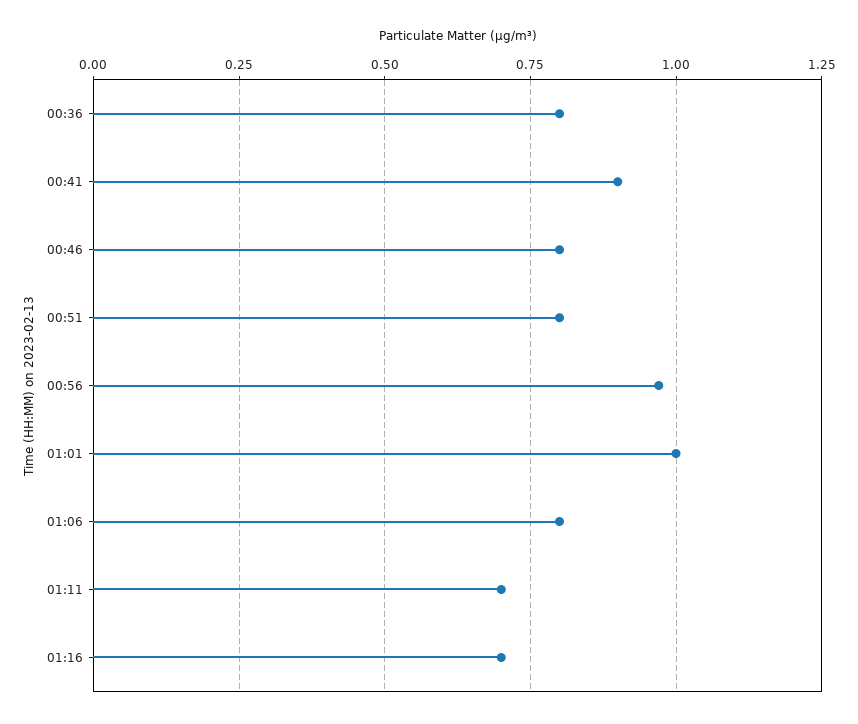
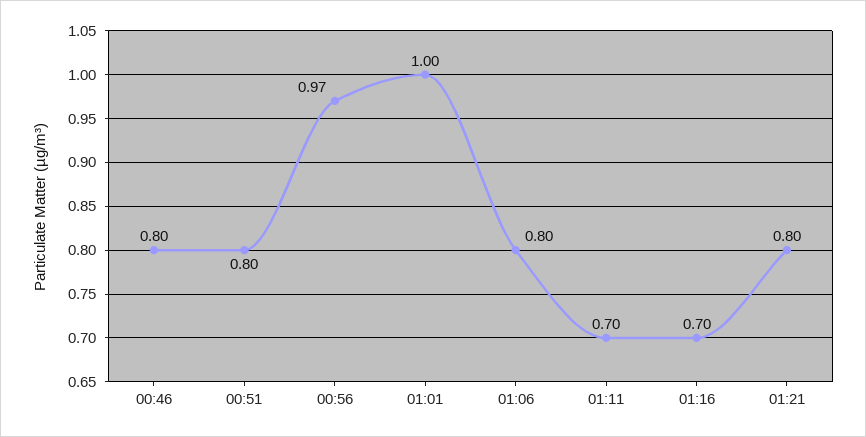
00:36: 0.8 -> none
00:41: 0.9 -> none
01:21: none -> 0.8

